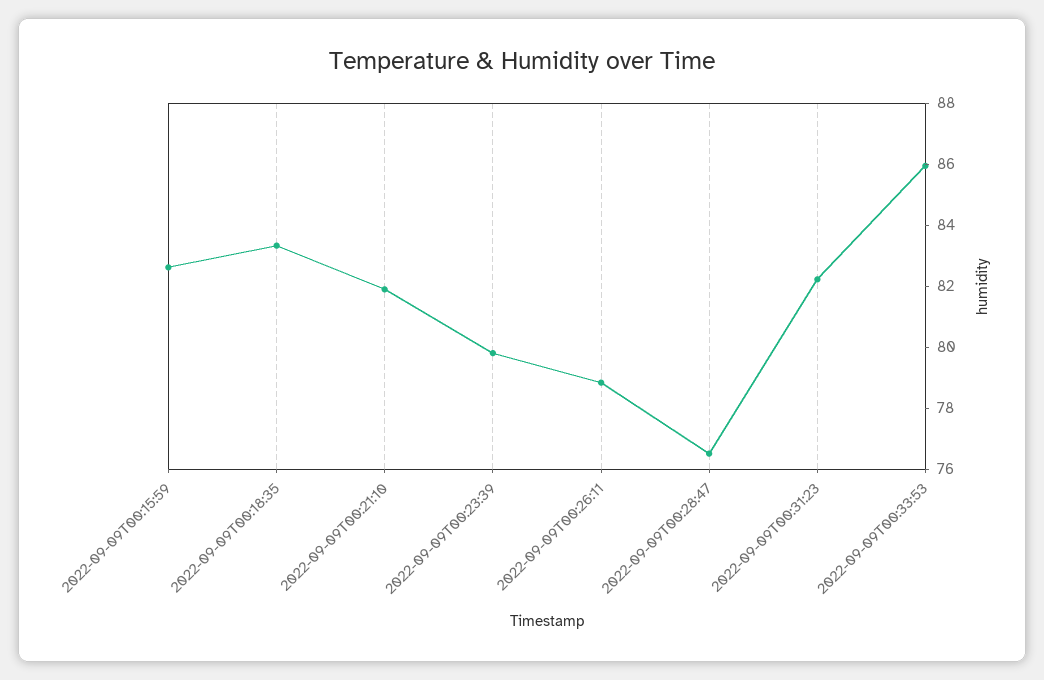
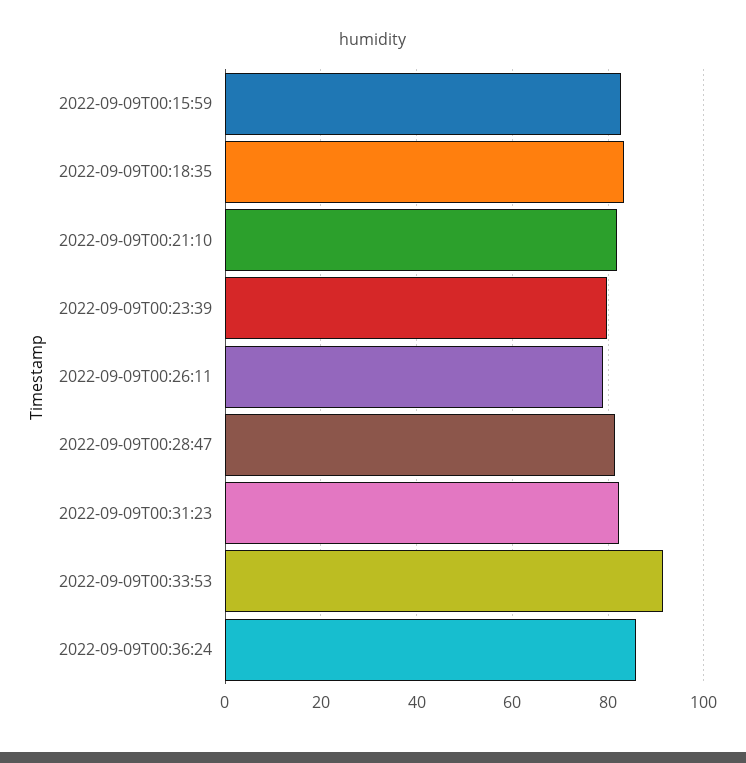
2022-09-09T00:28:47: 76.5 -> 82
2022-09-09T00:33:53: 86 -> 92
2022-09-09T00:36:24: none -> 86

